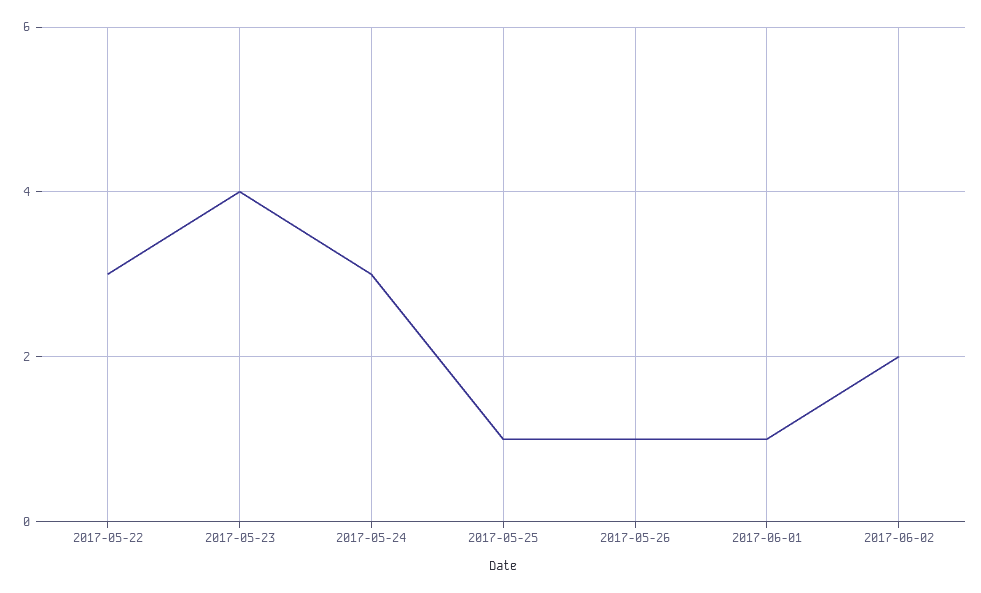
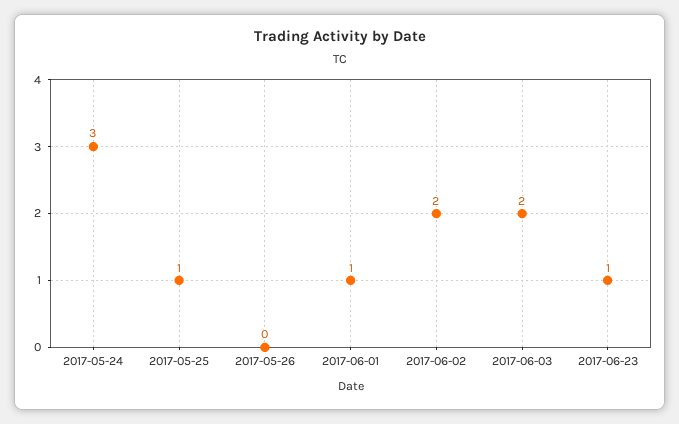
2017-05-22: 3 -> none
2017-05-23: 4 -> none
2017-05-26: 1 -> 0
2017-06-03: none -> 2
2017-06-23: none -> 1

